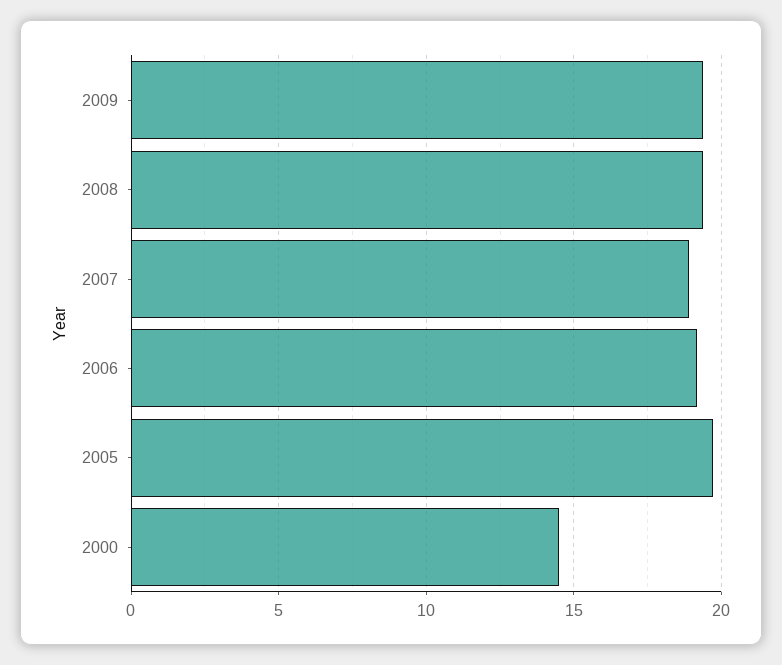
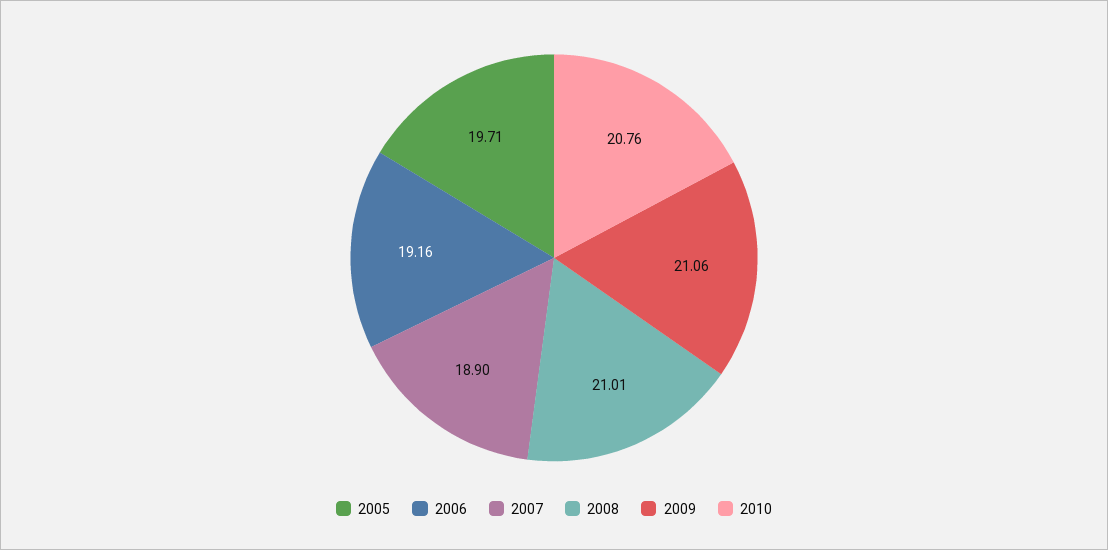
2009: 19.5 -> 21.06
2008: 19.5 -> 21.01
2000: 14.5 -> none
2010: none -> 20.76

